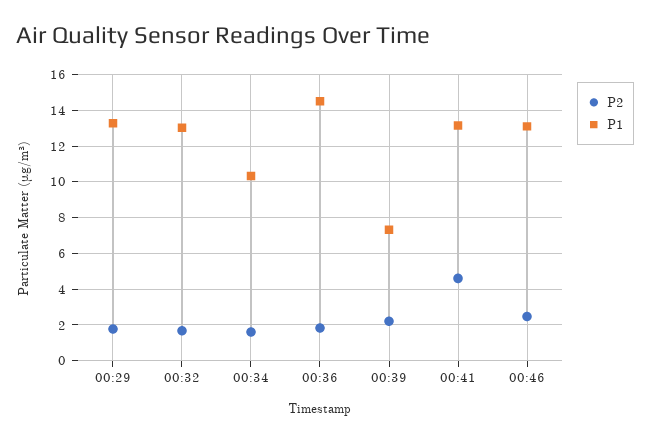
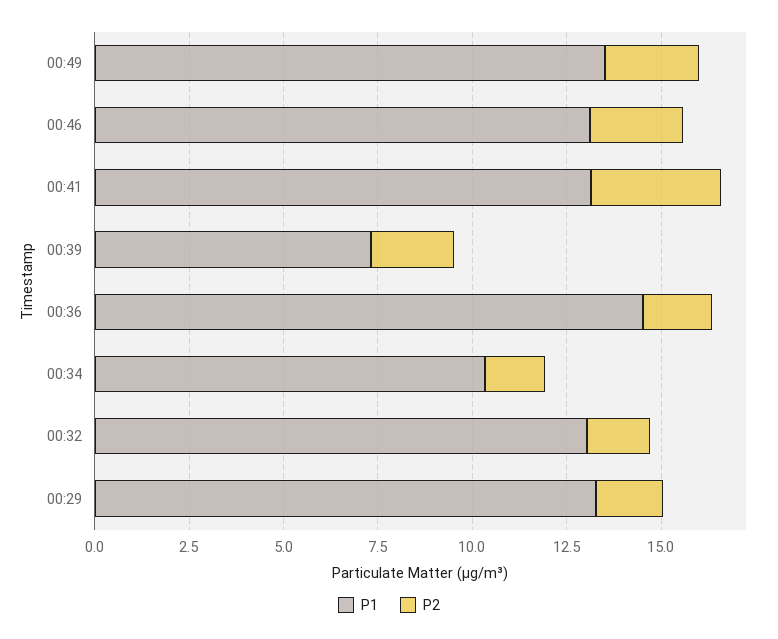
P2, 00:41: 4.5 -> 3.5
P1, 00:49: none -> 13.5
P2, 00:49: none -> 2.5

